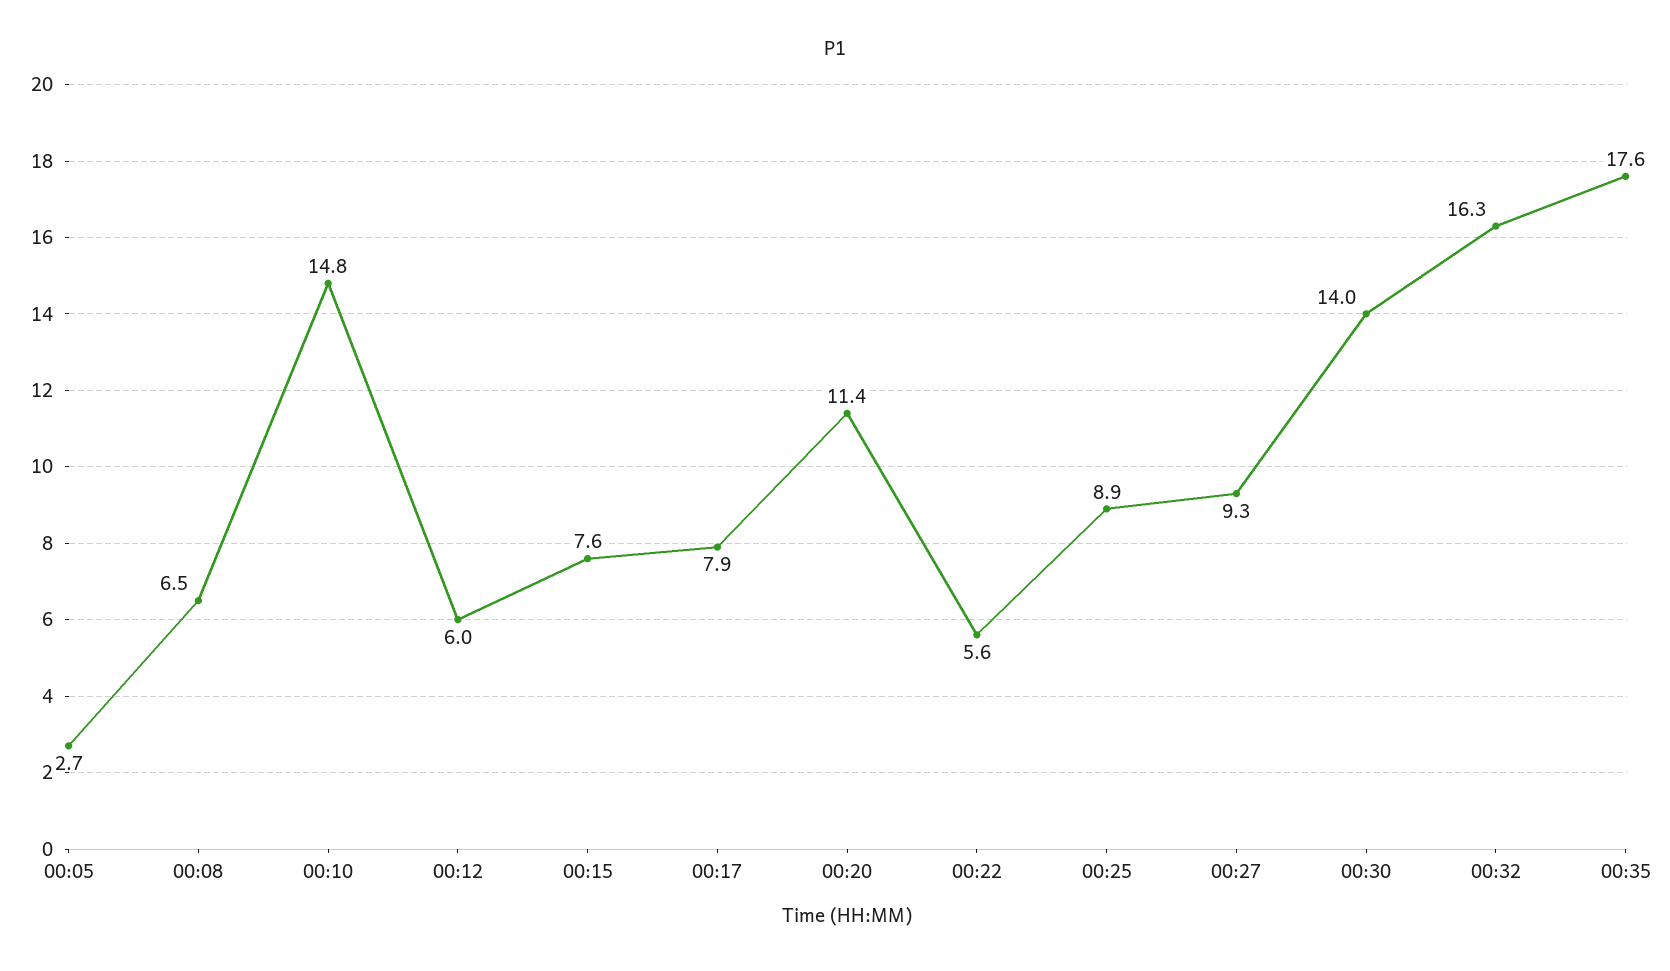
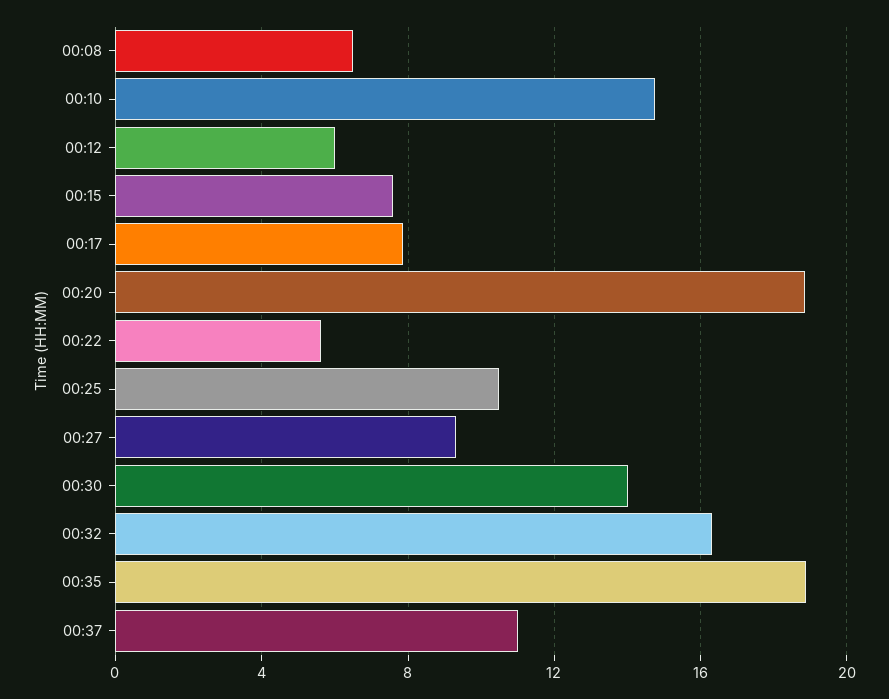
00:05: 2.7 -> none
00:20: 11.4 -> 19
00:25: 8.9 -> 10.5
00:35: 17.6 -> 19
00:37: none -> 11

